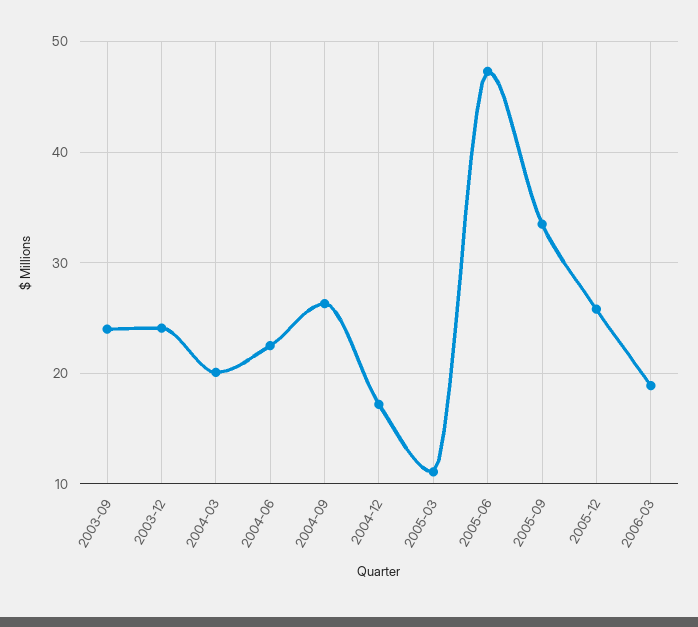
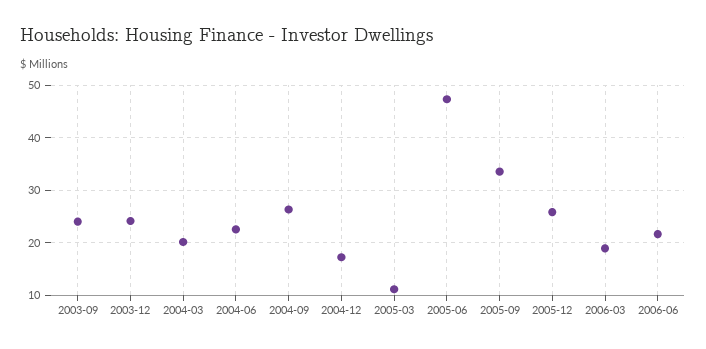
2006-06: none -> 22

